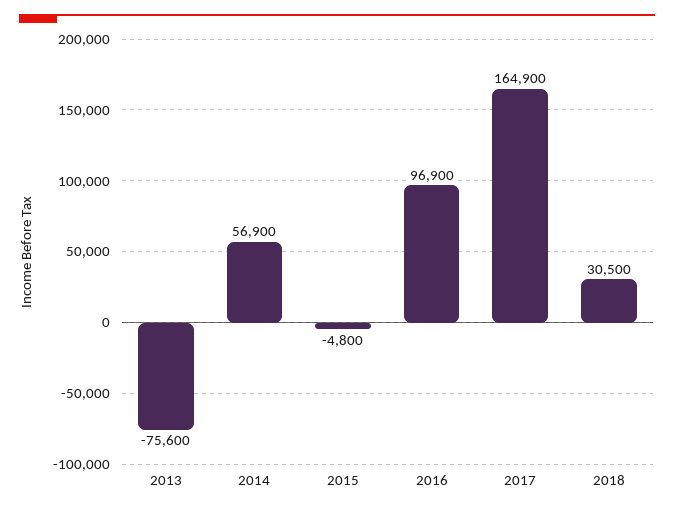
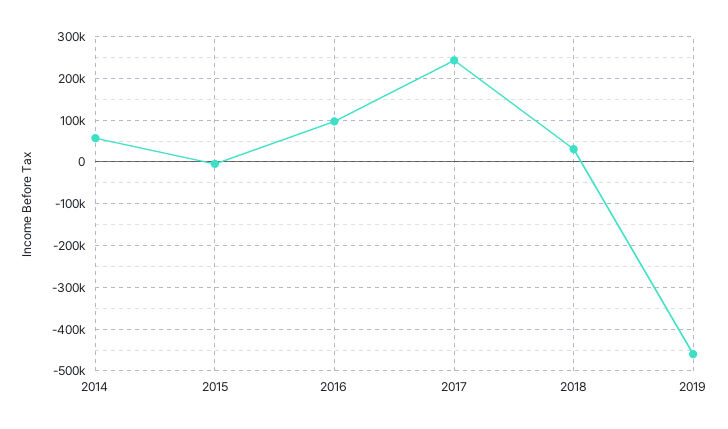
2013: -75600 -> none
2017: 164900 -> 240000
2019: none -> -460000

